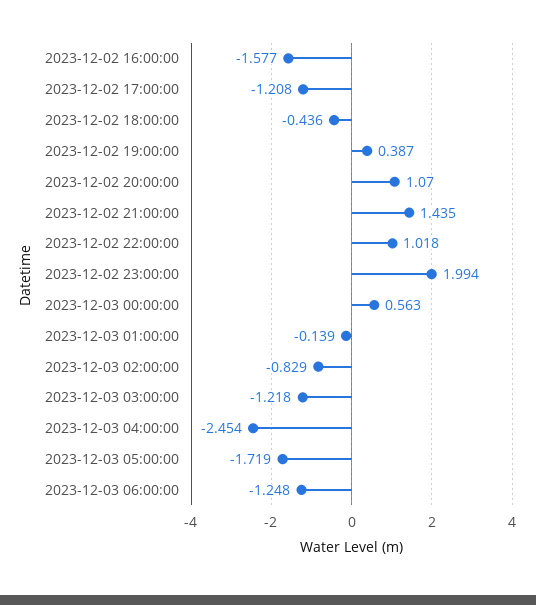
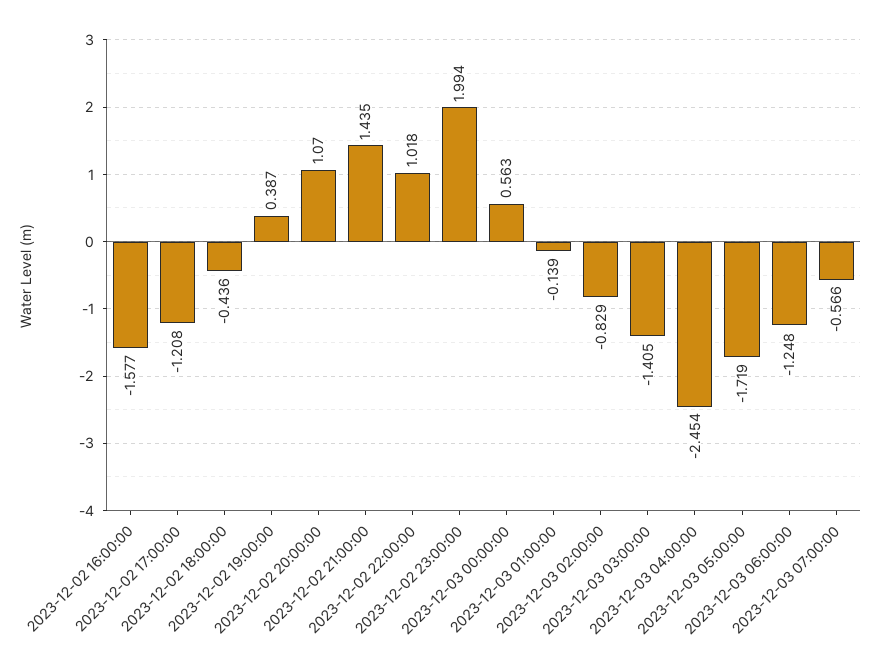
2023-12-03 03:00:00: -1.218 -> -1.405
2023-12-03 07:00:00: none -> -0.566

